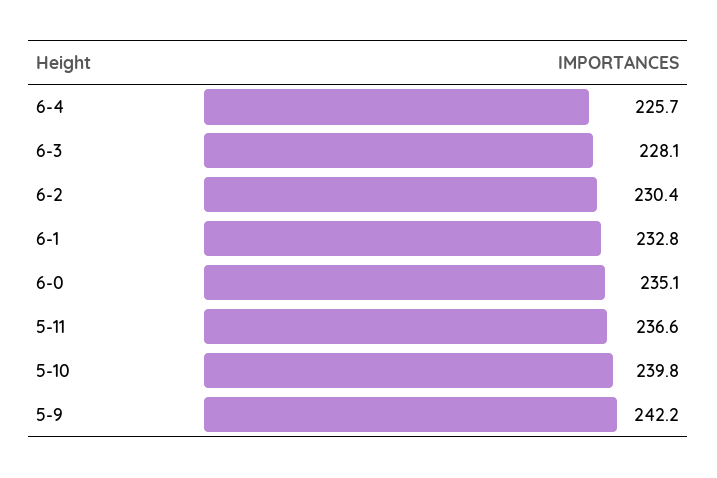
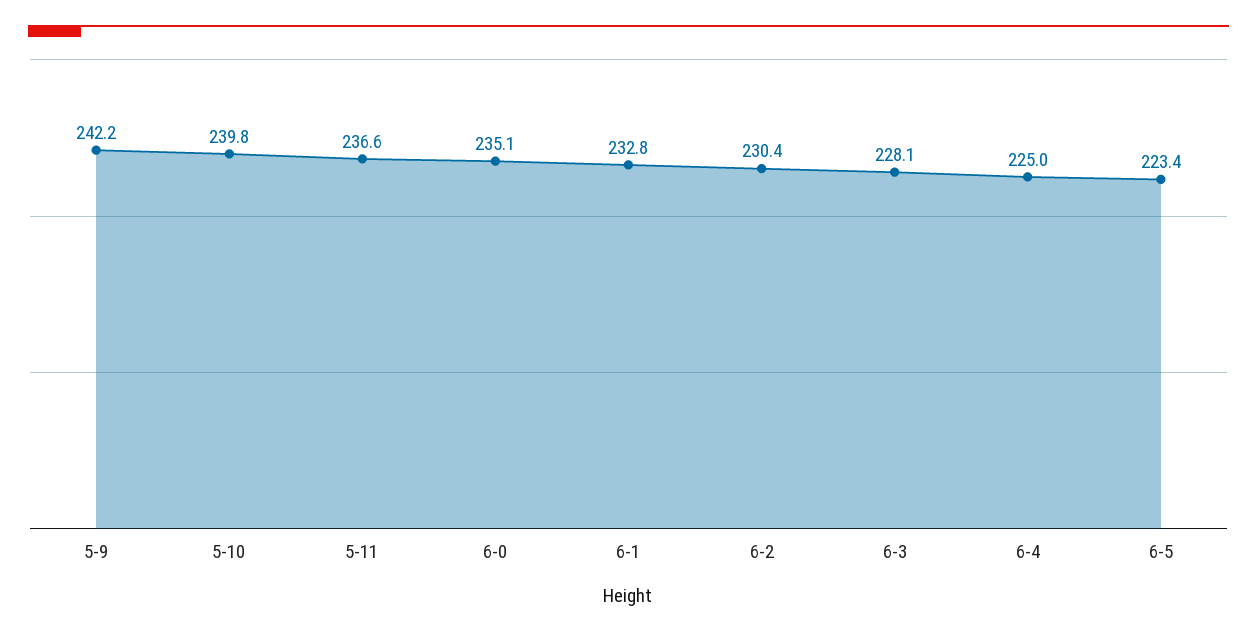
6-4: 225.7 -> 225
6-5: none -> 223.4

